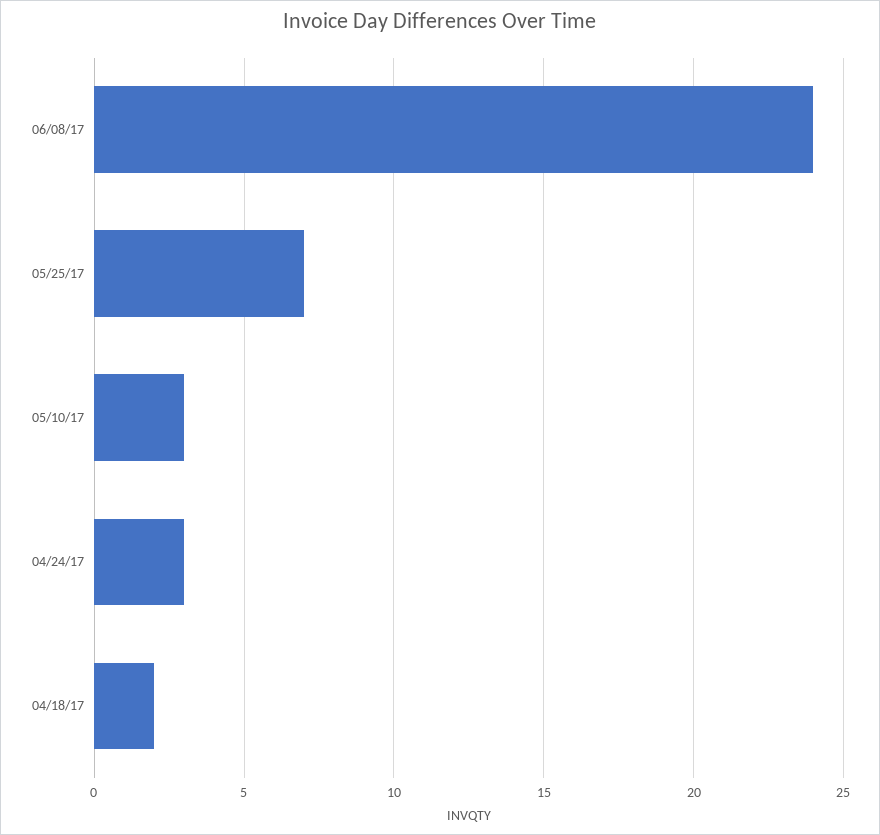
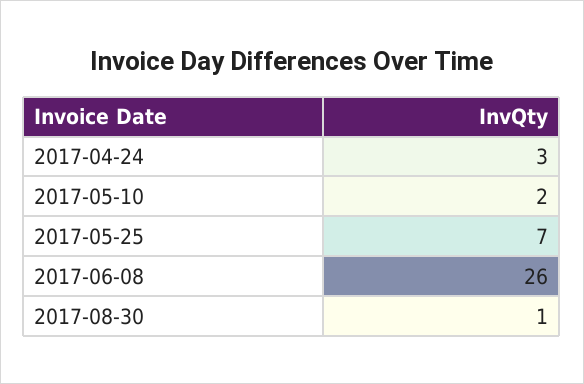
06/08/17: 24 -> 26
05/10/17: 3 -> 2
04/18/17: 2 -> none
2017-08-30: none -> 1

